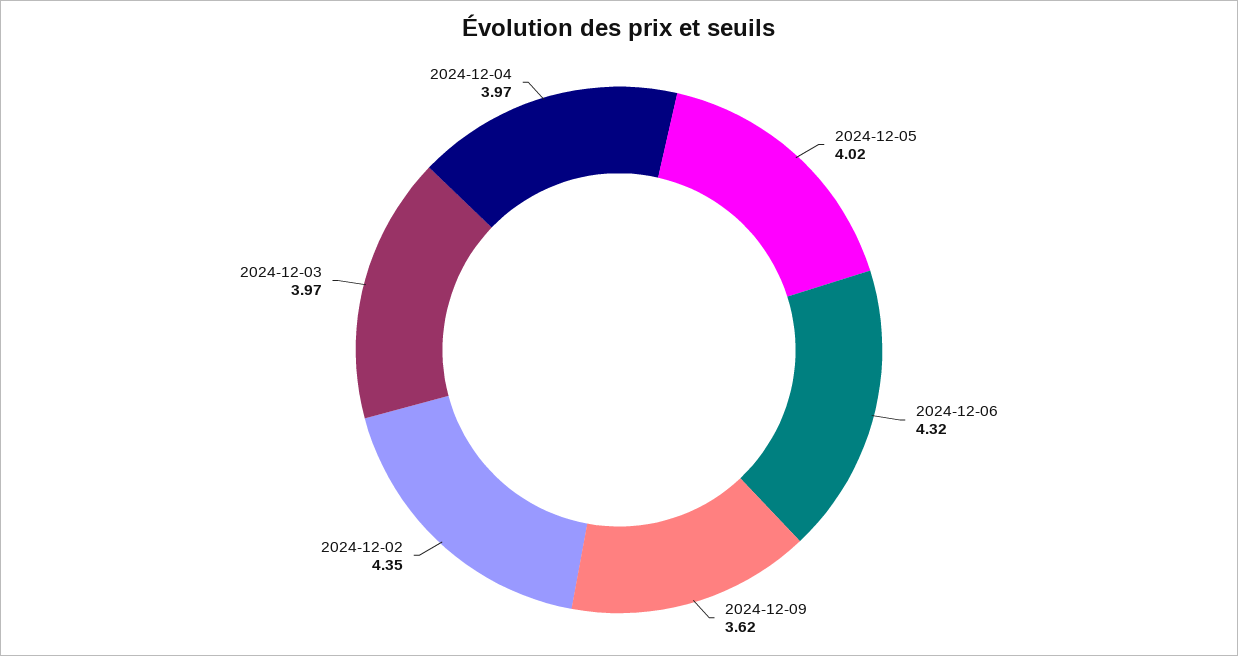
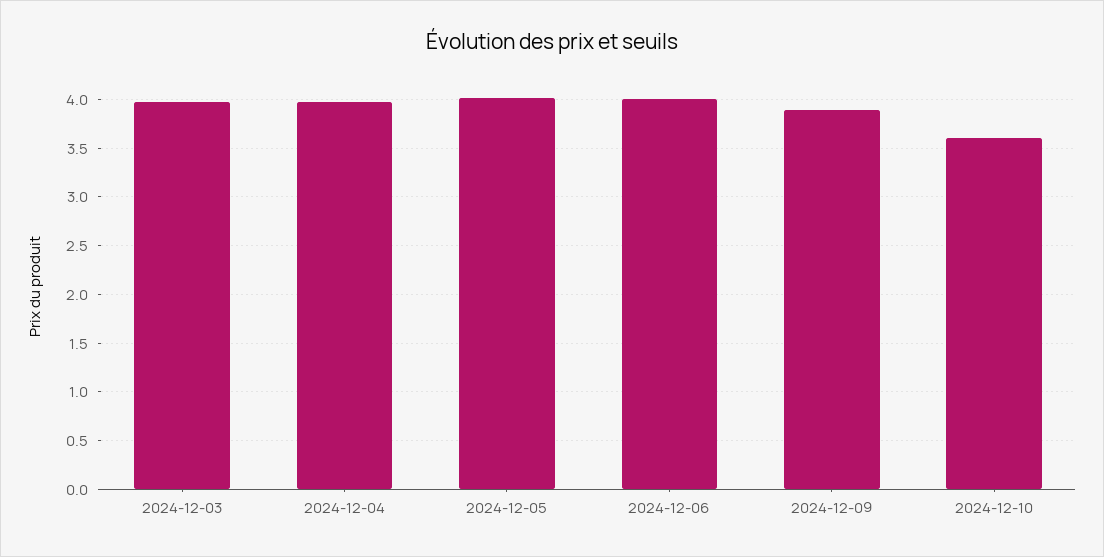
2024-12-06: 4.32 -> 4
2024-12-09: 3.62 -> 3.9
2024-12-02: 4.35 -> none
2024-12-10: none -> 3.6

